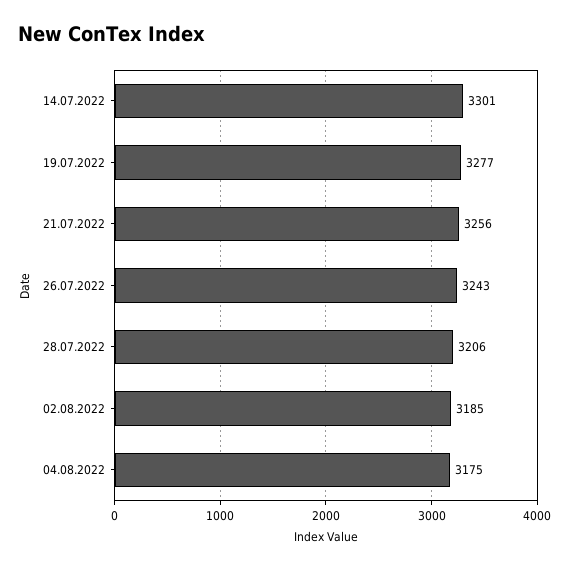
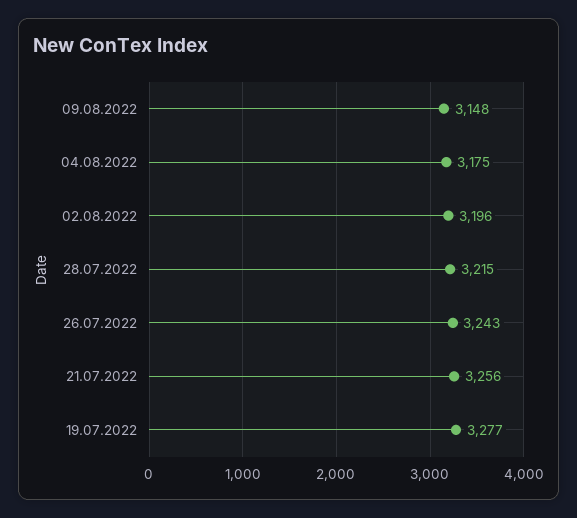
14.07.2022: 3301 -> none
28.07.2022: 3206 -> 3215
02.08.2022: 3185 -> 3196
09.08.2022: none -> 3148

